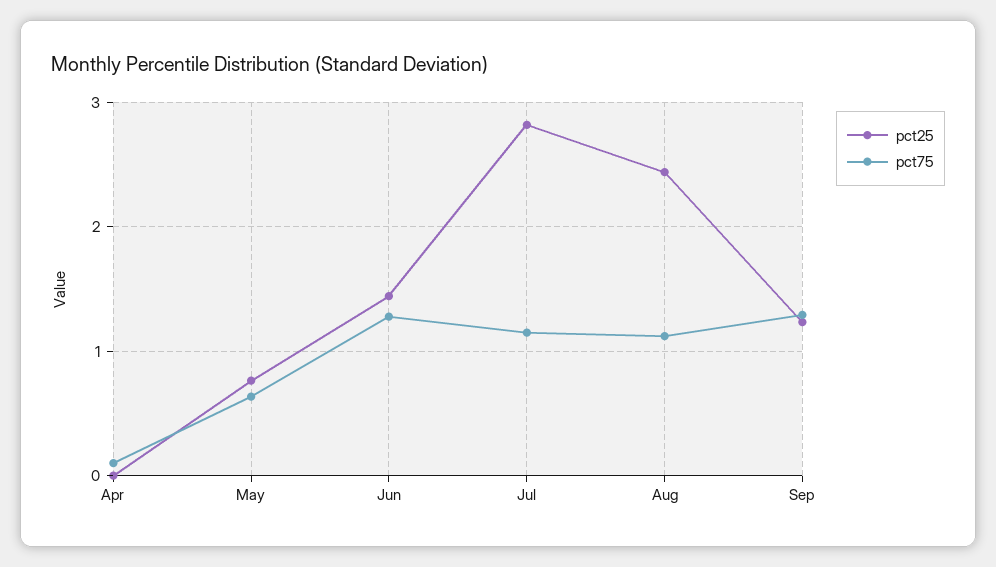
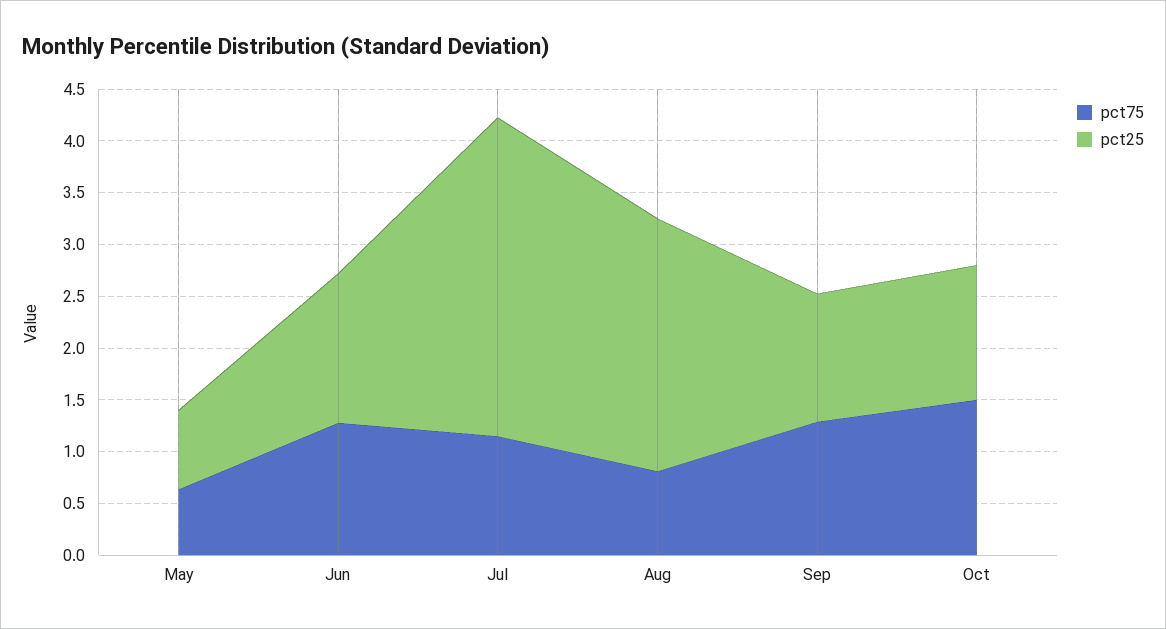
pct25, Apr: 0 -> none
pct75, Apr: 0.1 -> none
pct25, Jul: 2.8 -> 3.1
pct75, Aug: 1.1 -> 0.8
pct75, Oct: none -> 1.5
pct25, Oct: none -> 1.3

